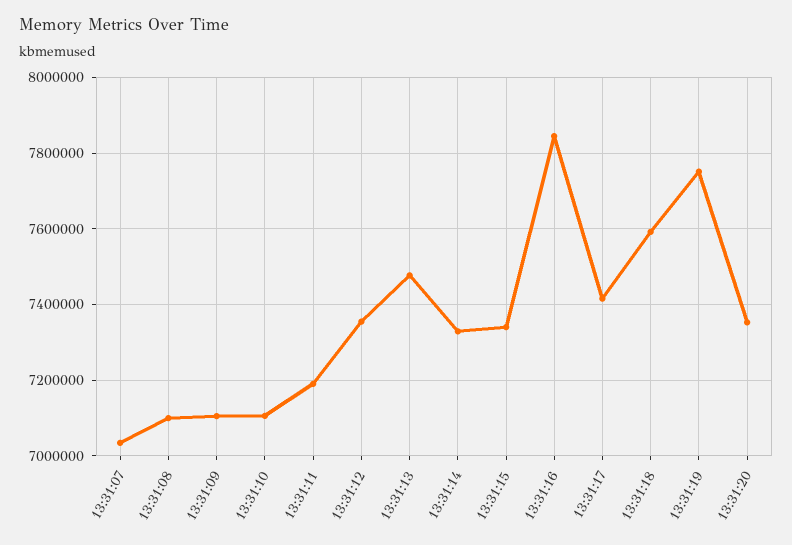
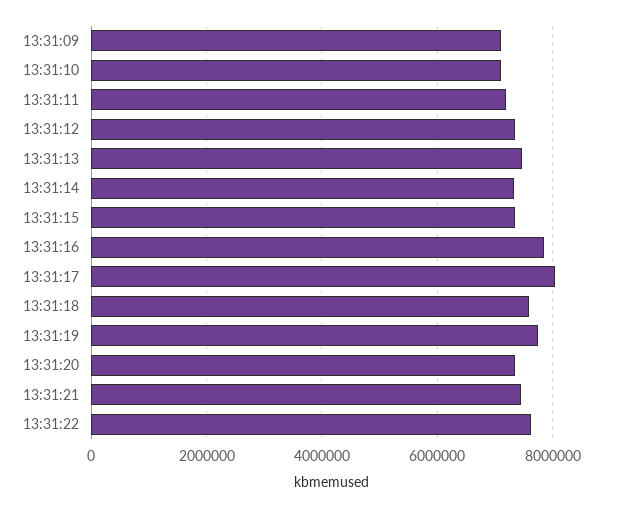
13:31:07: 7040000 -> none
13:31:08: 7100000 -> none
13:31:17: 7420000 -> 8000000
13:31:21: none -> 7400000
13:31:22: none -> 7600000

